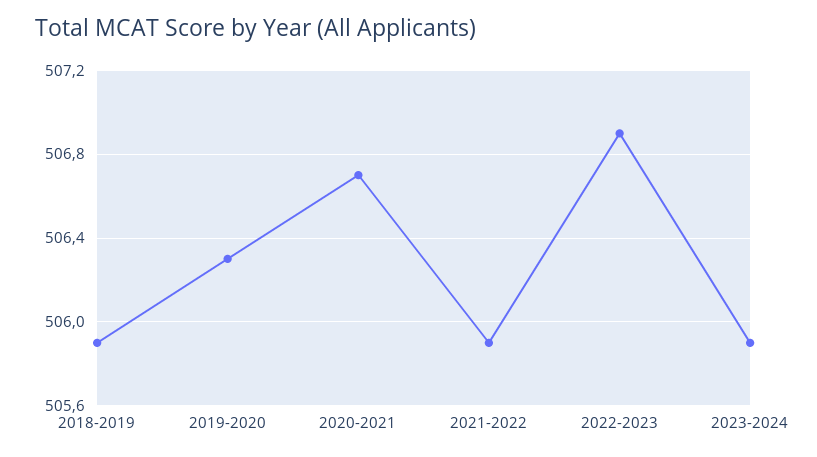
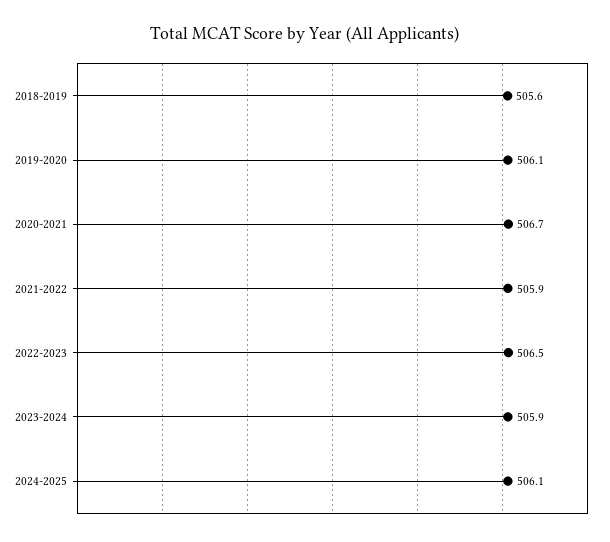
2018-2019: 505.9 -> 505.6
2019-2020: 506.3 -> 506.1
2022-2023: 506.9 -> 506.5
2024-2025: none -> 506.1

